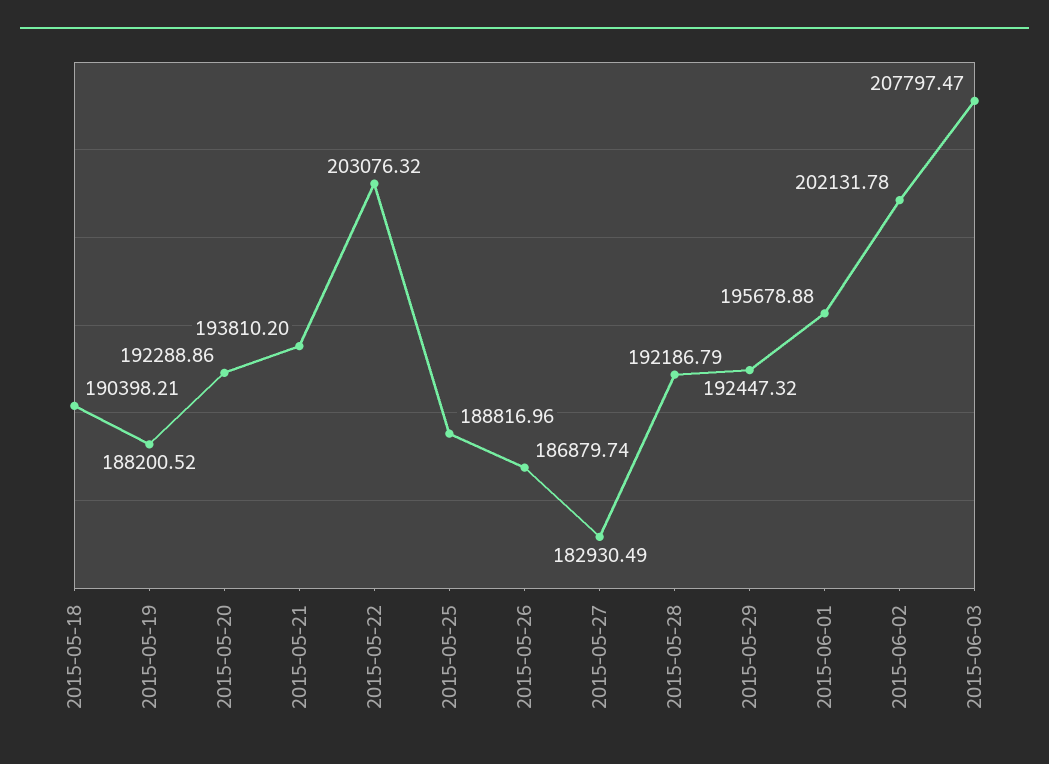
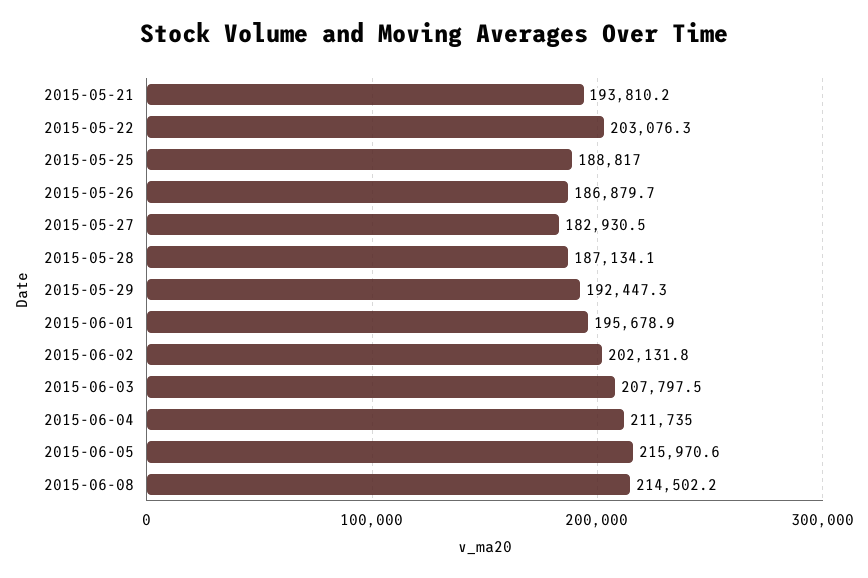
2015-05-18: 190398.21 -> none
2015-05-19: 188200.52 -> none
2015-05-20: 192288.86 -> none
2015-05-28: 192186.79 -> 187134.1
2015-06-04: none -> 211735
2015-06-05: none -> 215970.6
2015-06-08: none -> 214502.2

